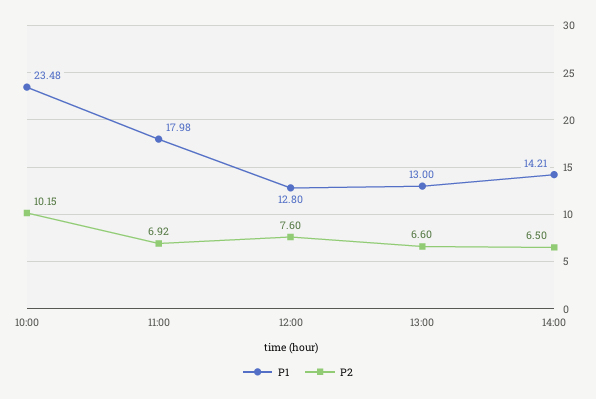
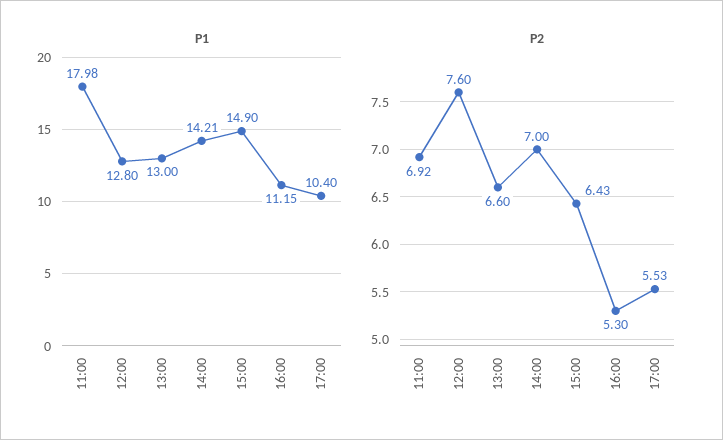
P1, 10:00: 23.48 -> none
P2, 10:00: 10.15 -> none
P2, 14:00: 6.5 -> 7
P1, 15:00: none -> 14.9
P1, 16:00: none -> 11.15
P1, 17:00: none -> 10.4
P2, 15:00: none -> 6.43
P2, 16:00: none -> 5.3
P2, 17:00: none -> 5.53

